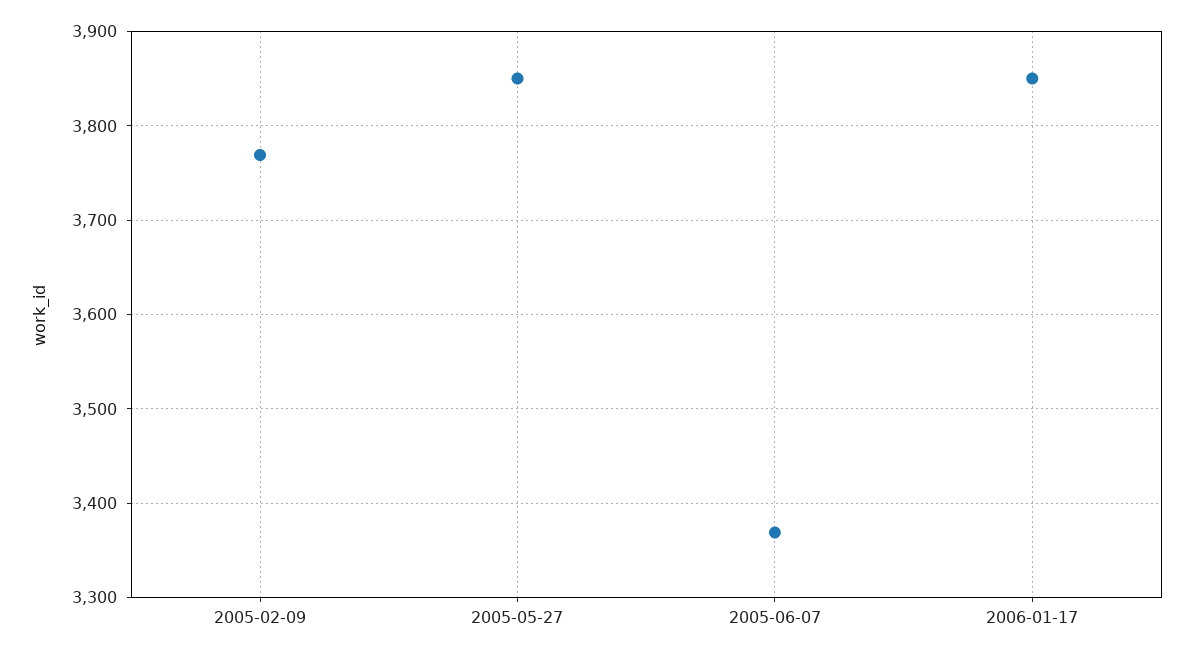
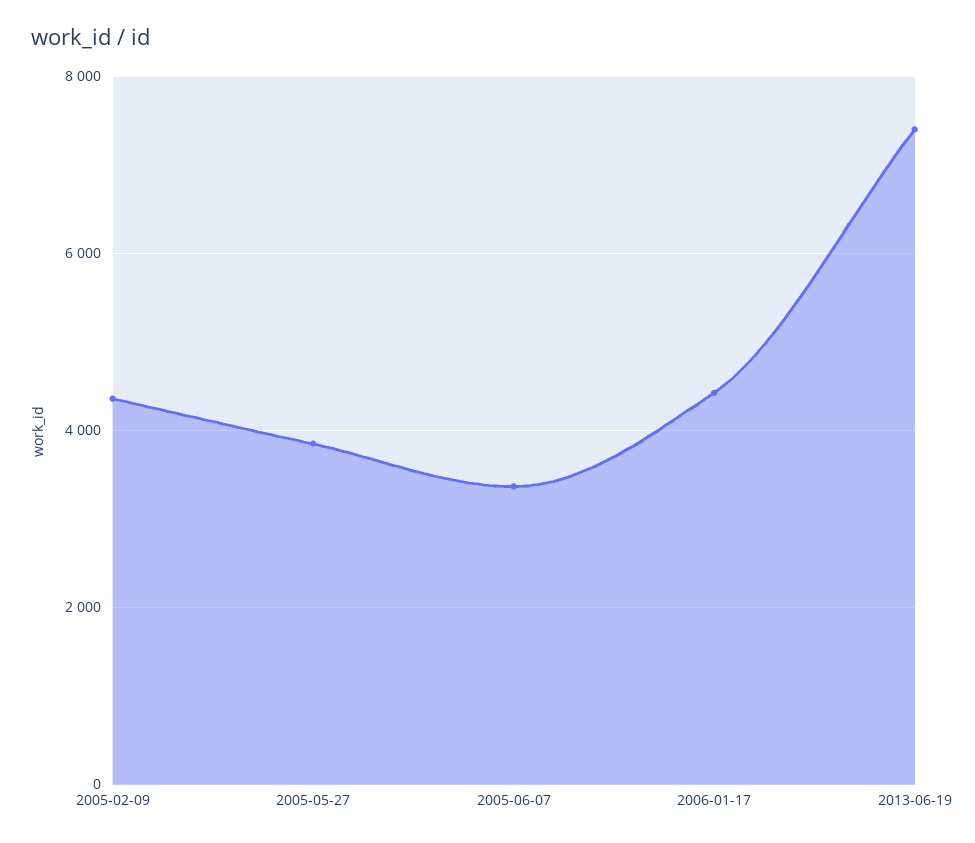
2005-02-09: 3770 -> 4400
2006-01-17: 3850 -> 4400
2013-06-19: none -> 7400

